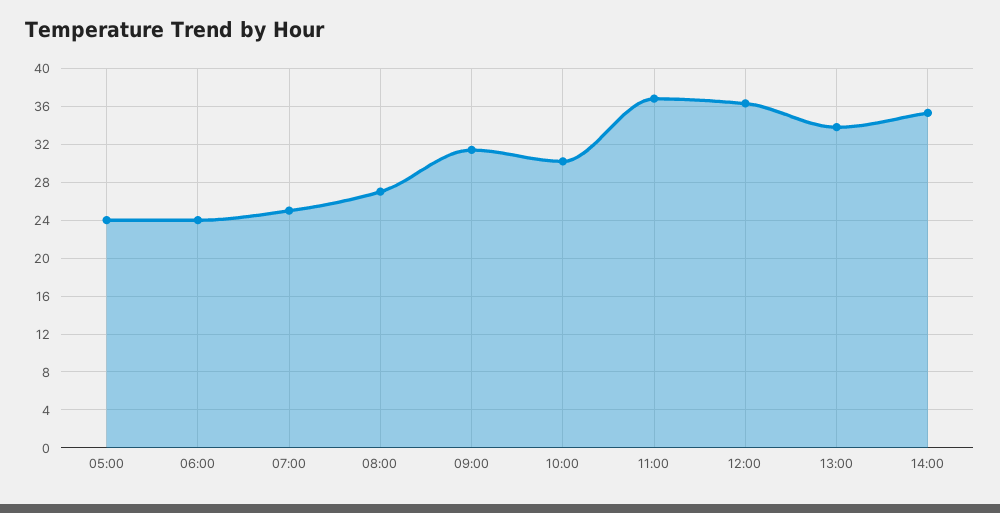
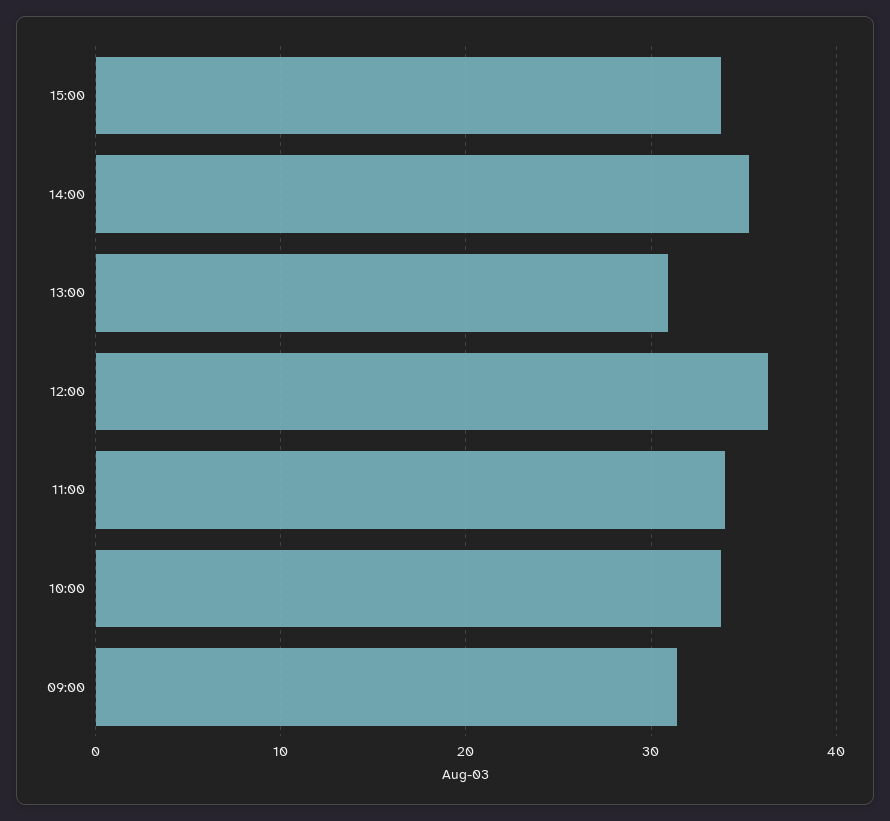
05:00: 24 -> none
06:00: 24 -> none
07:00: 25 -> none
08:00: 27 -> none
10:00: 30 -> 34
11:00: 37 -> 34
13:00: 34 -> 31
15:00: none -> 34

